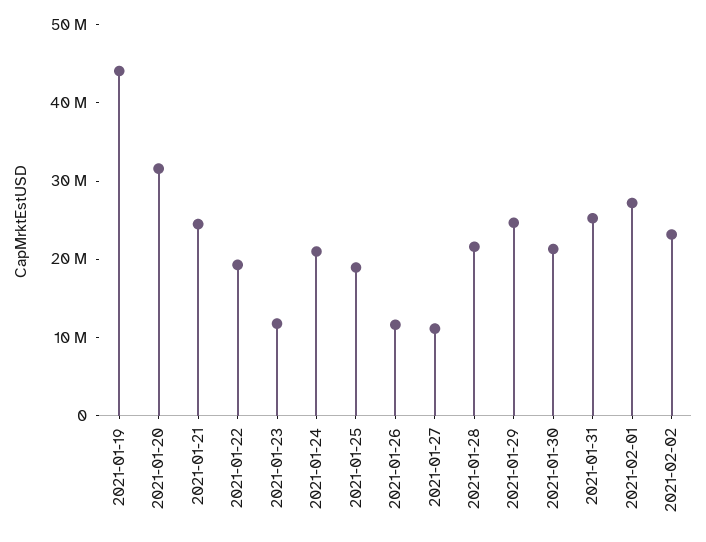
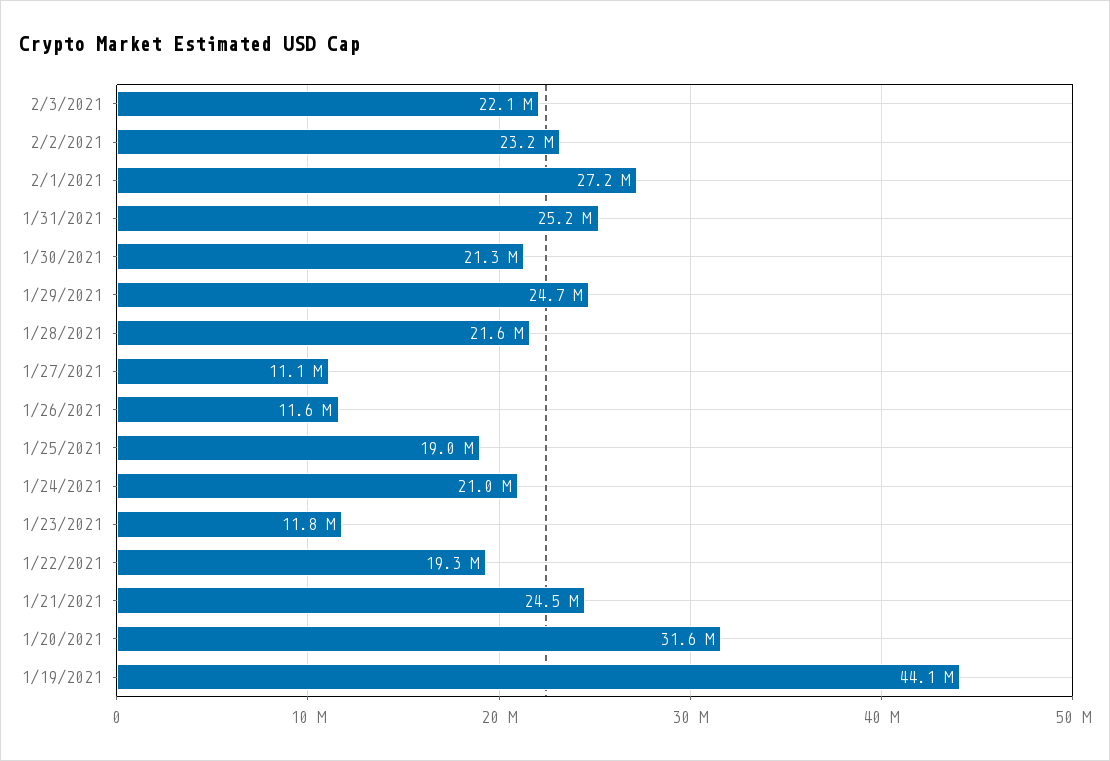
2/3/2021: none -> 22100000

